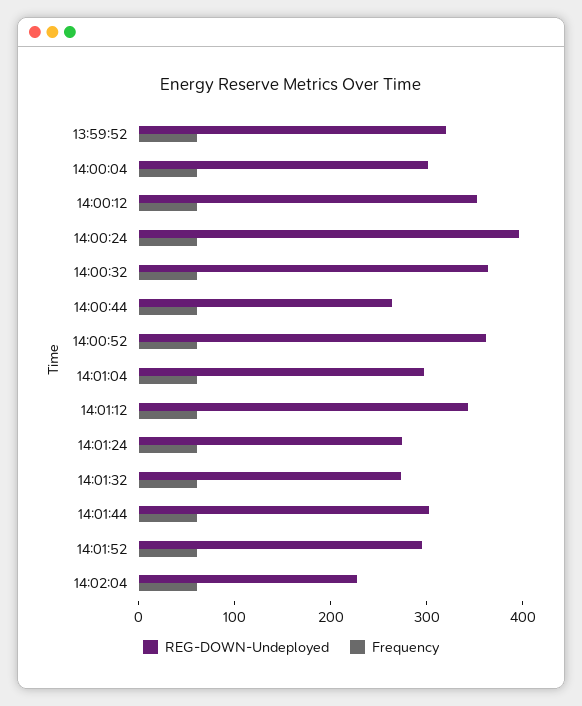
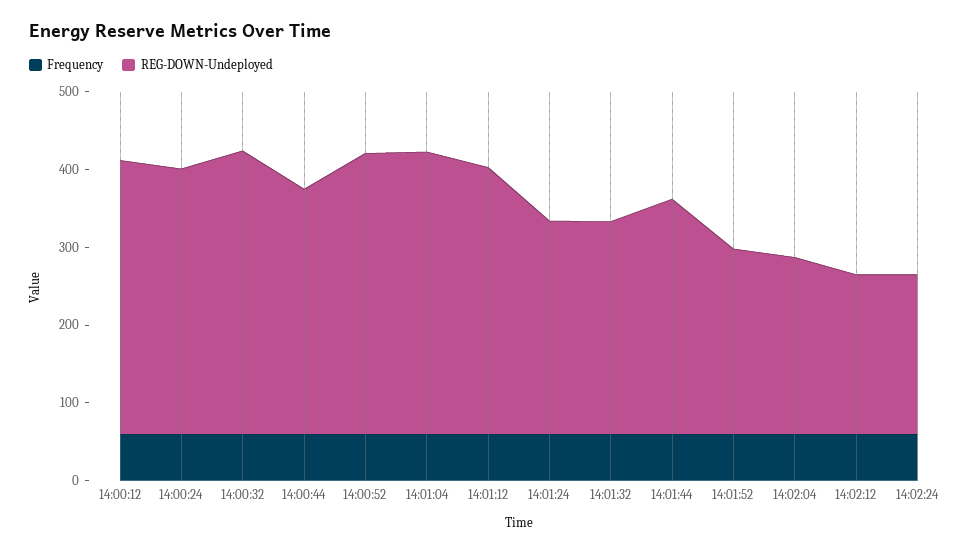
REG-DOWN-Undeployed, 13:59:52: 320 -> none
Frequency, 13:59:52: 60 -> none
REG-DOWN-Undeployed, 14:00:04: 300 -> none
Frequency, 14:00:04: 60 -> none
REG-DOWN-Undeployed, 14:00:24: 400 -> 340
REG-DOWN-Undeployed, 14:00:44: 260 -> 320
REG-DOWN-Undeployed, 14:01:04: 300 -> 360
REG-DOWN-Undeployed, 14:01:52: 300 -> 240
Frequency, 14:02:12: none -> 60
REG-DOWN-Undeployed, 14:02:12: none -> 200
Frequency, 14:02:24: none -> 60
REG-DOWN-Undeployed, 14:02:24: none -> 200

